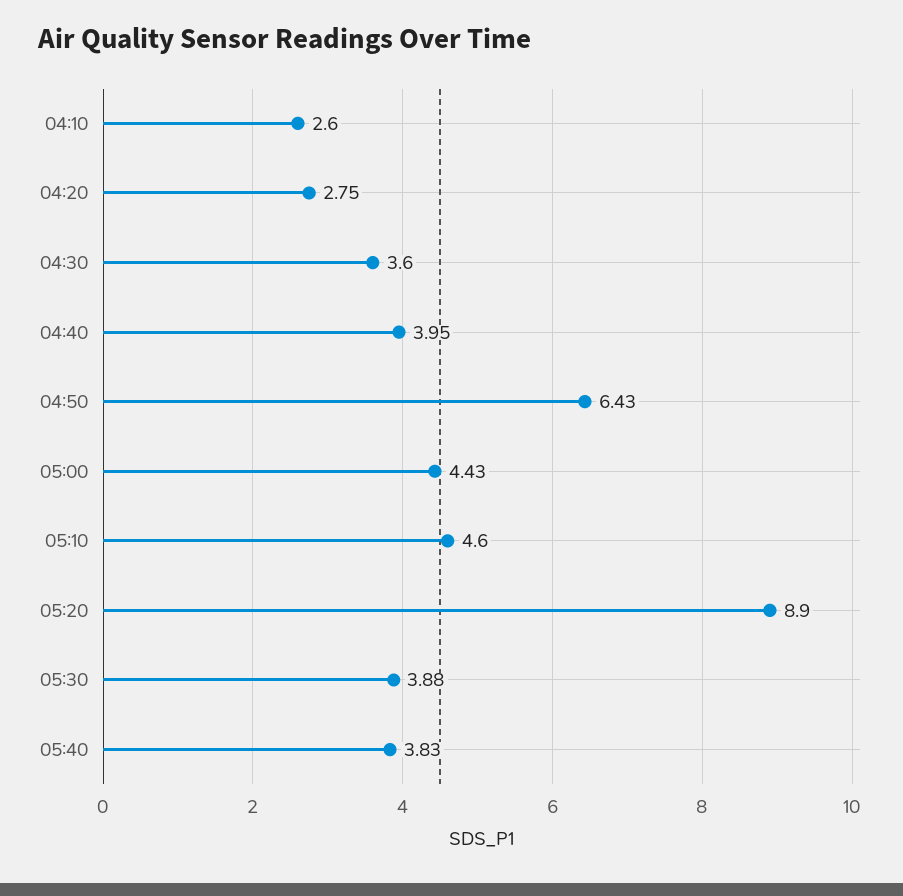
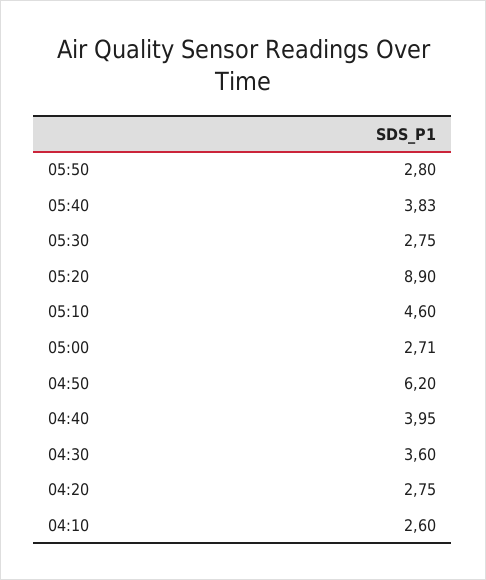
04:50: 6.43 -> 6.2
05:00: 4.43 -> 2.71
05:30: 3.88 -> 2.75
05:50: none -> 2.8

